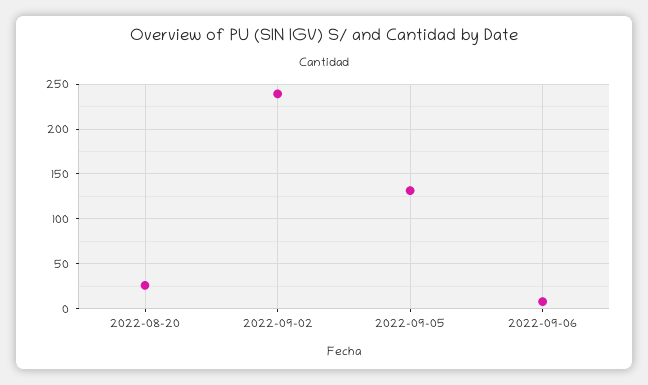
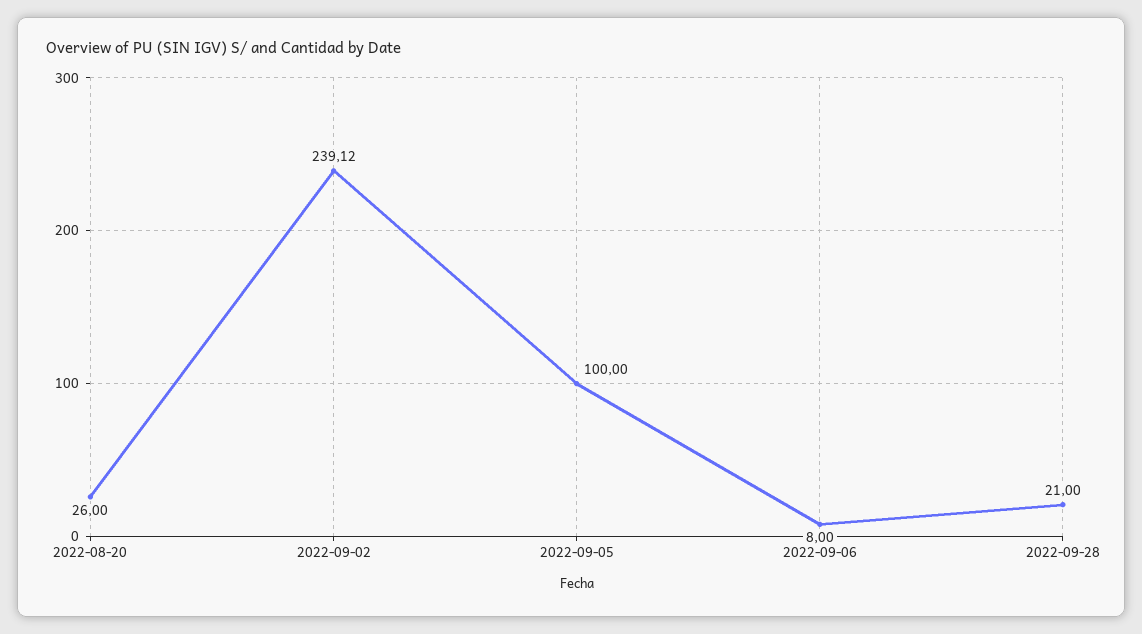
2022-09-05: 130 -> 100
2022-09-28: none -> 21

